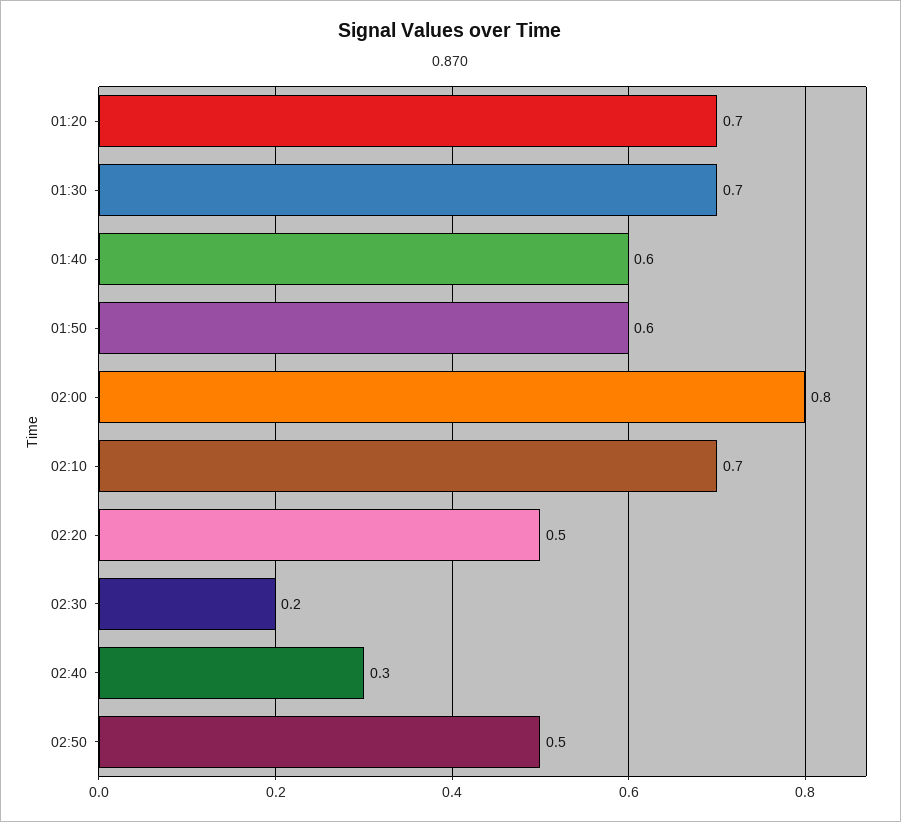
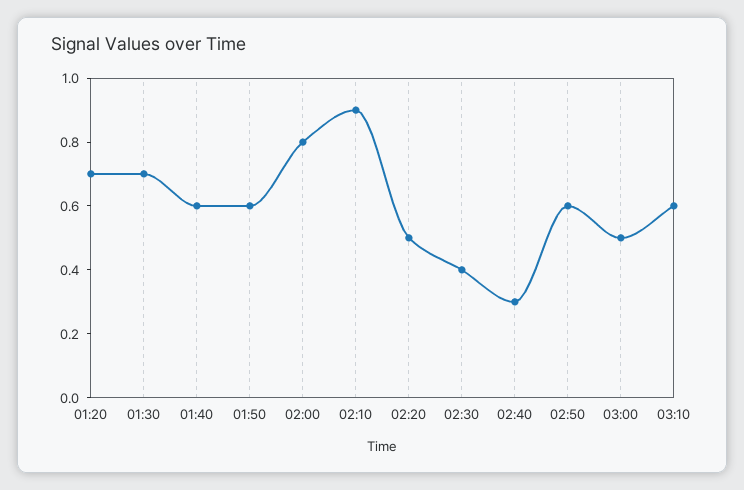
02:10: 0.7 -> 0.9
02:30: 0.2 -> 0.4
02:50: 0.5 -> 0.6
03:00: none -> 0.5
03:10: none -> 0.6

